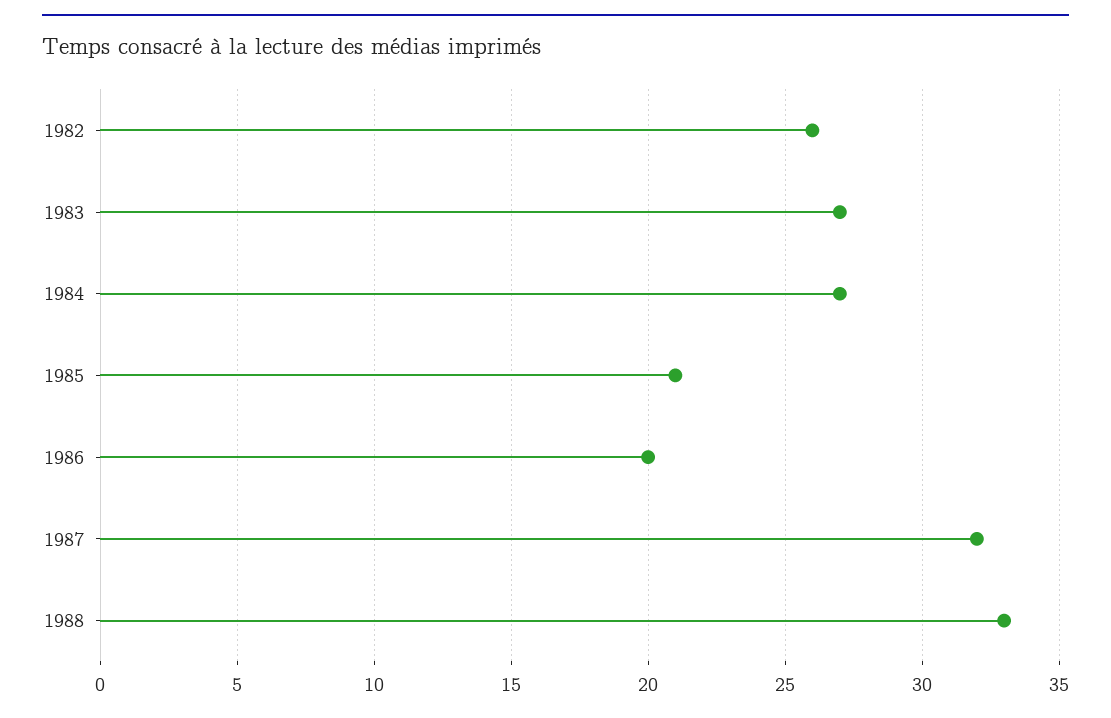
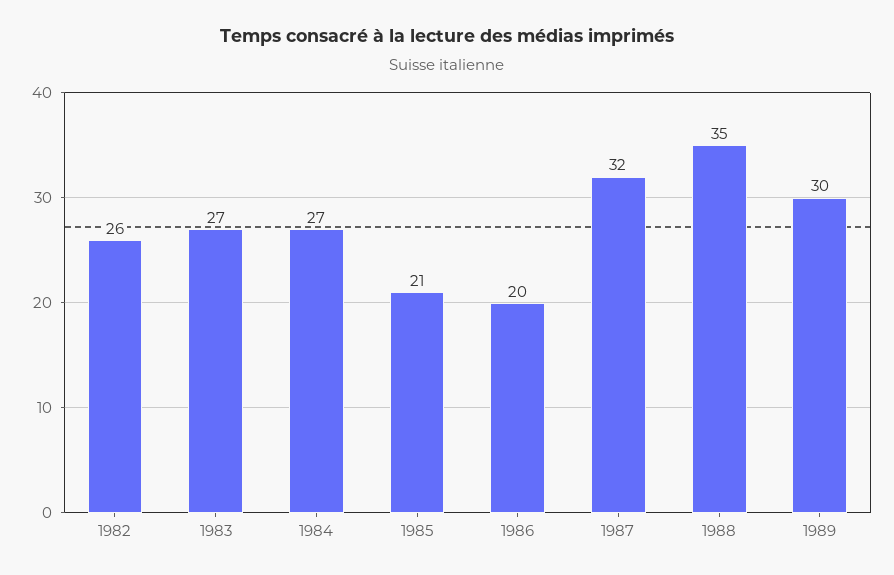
1988: 33 -> 35
1989: none -> 30

